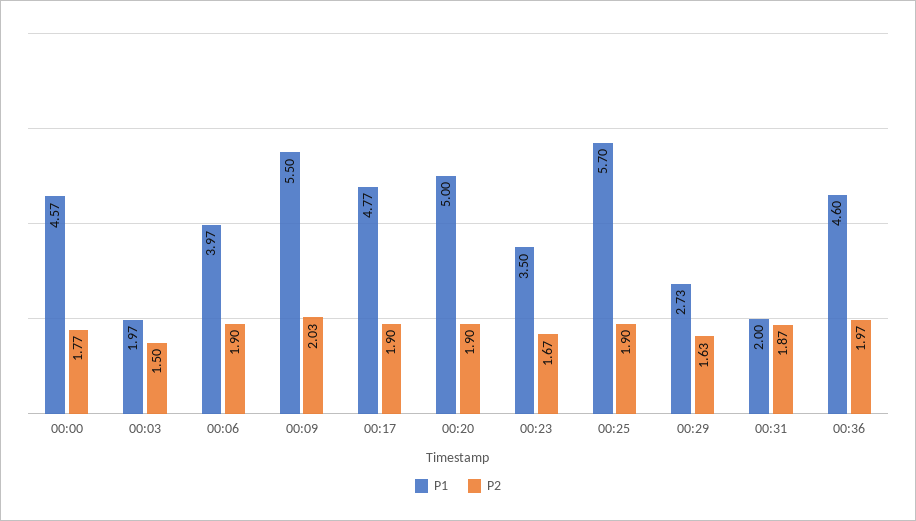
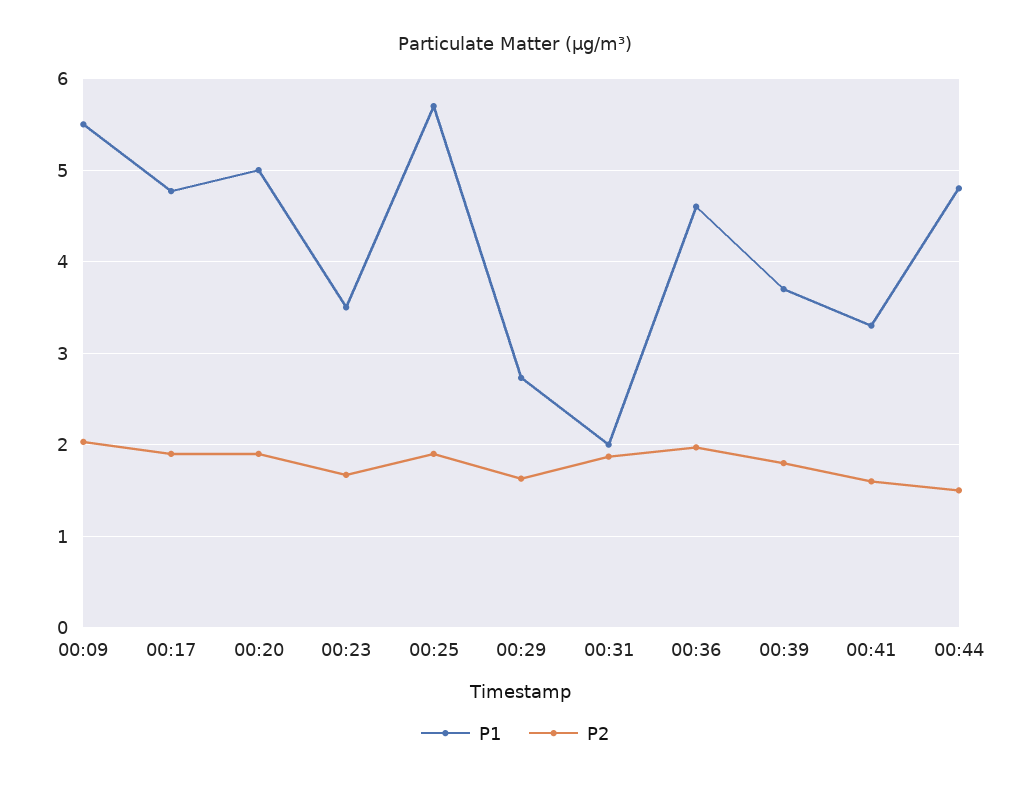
P1, 00:00: 4.57 -> none
P2, 00:00: 1.77 -> none
P1, 00:03: 1.97 -> none
P2, 00:03: 1.5 -> none
P1, 00:06: 3.97 -> none
P2, 00:06: 1.9 -> none
P1, 00:39: none -> 3.7
P2, 00:39: none -> 1.8
P1, 00:41: none -> 3.3
P2, 00:41: none -> 1.6
P1, 00:44: none -> 4.8
P2, 00:44: none -> 1.5

